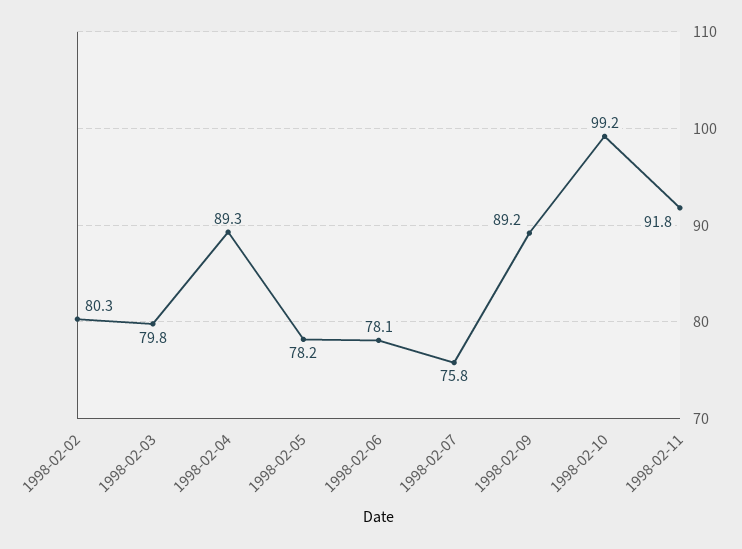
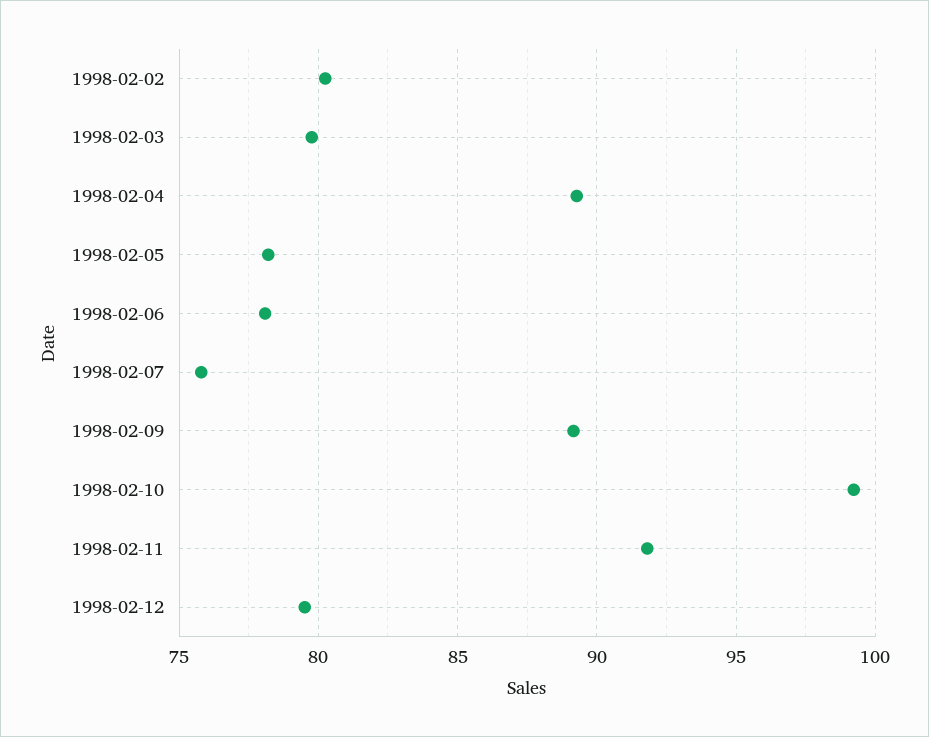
1998-02-12: none -> 79.5

